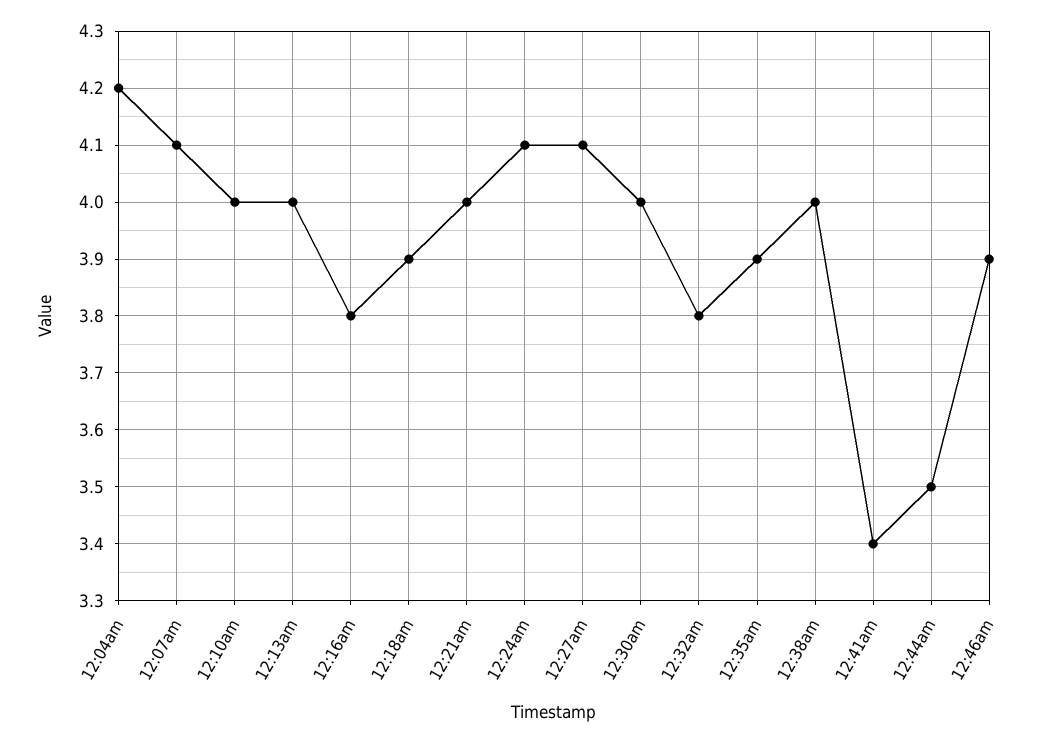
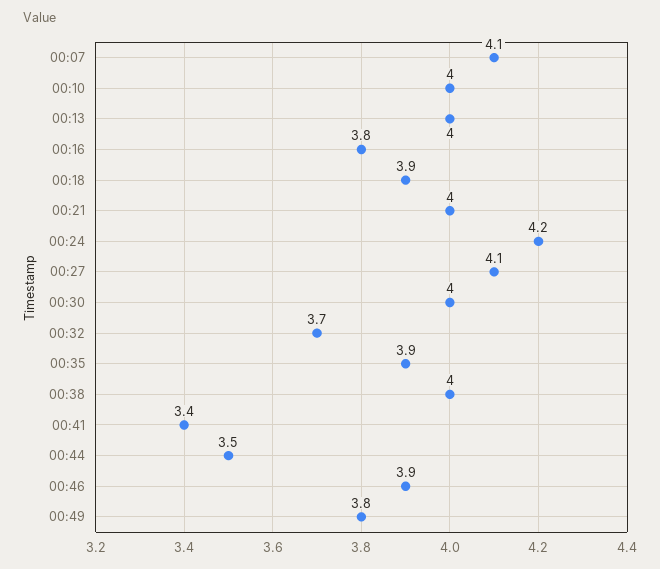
12:04am: 4.2 -> none
12:24am: 4.1 -> 4.2
12:32am: 3.8 -> 3.7
00:49: none -> 3.8

